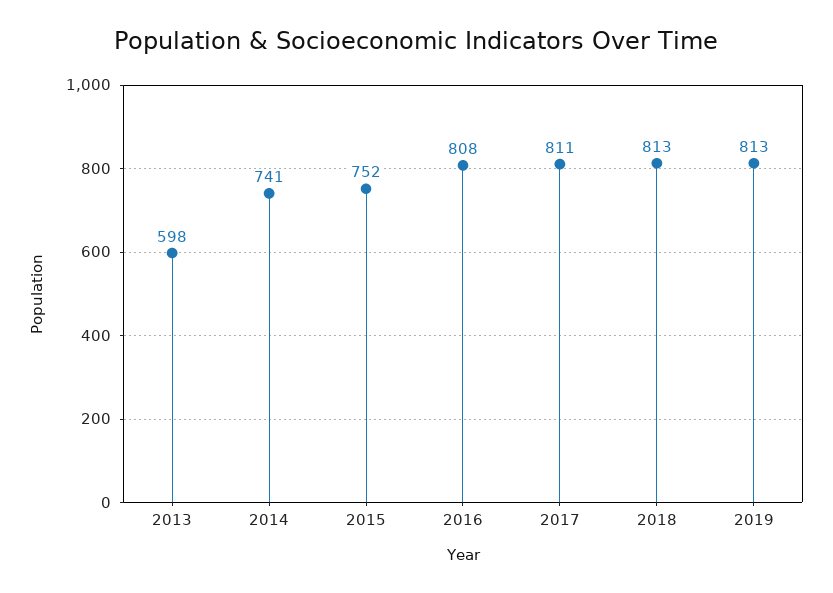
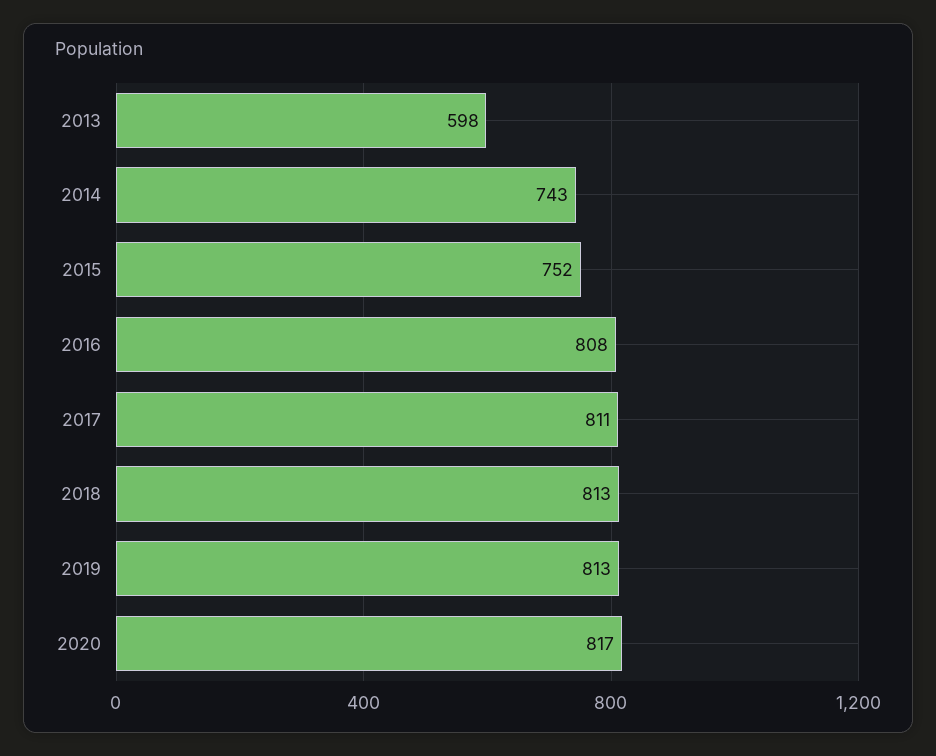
2014: 741 -> 743
2020: none -> 817

